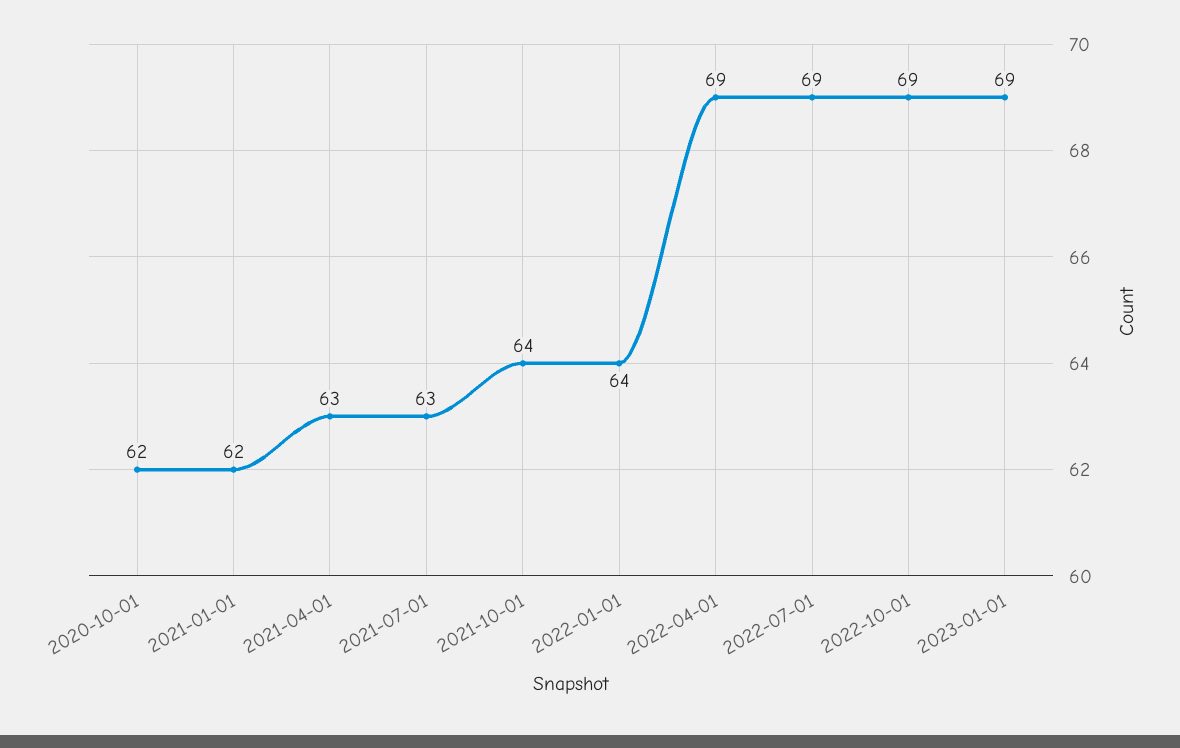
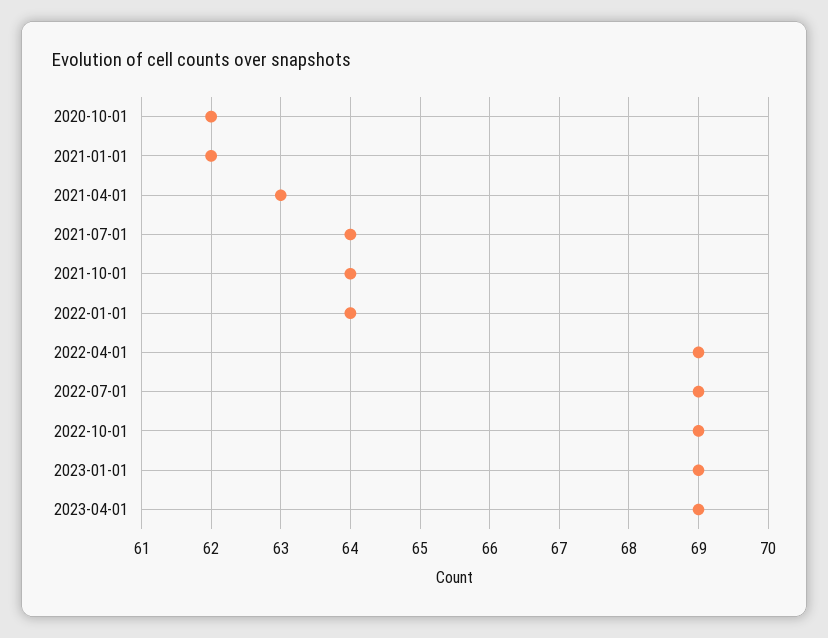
2021-07-01: 63 -> 64
2023-04-01: none -> 69

